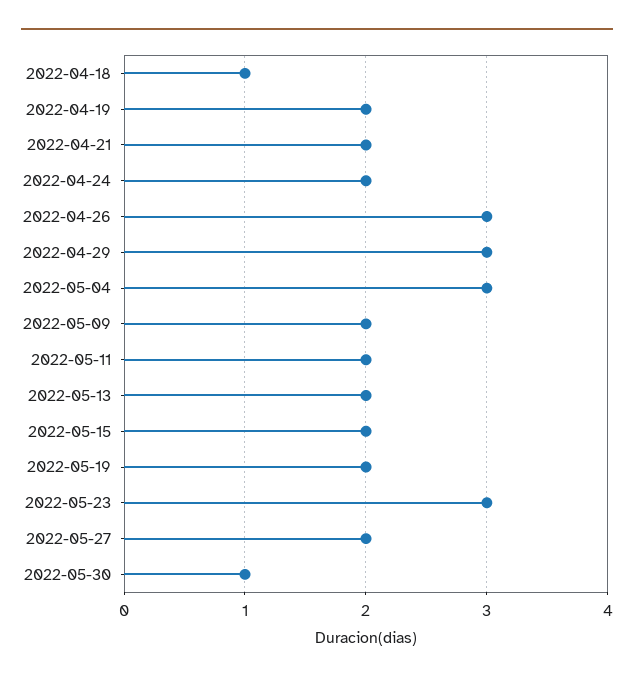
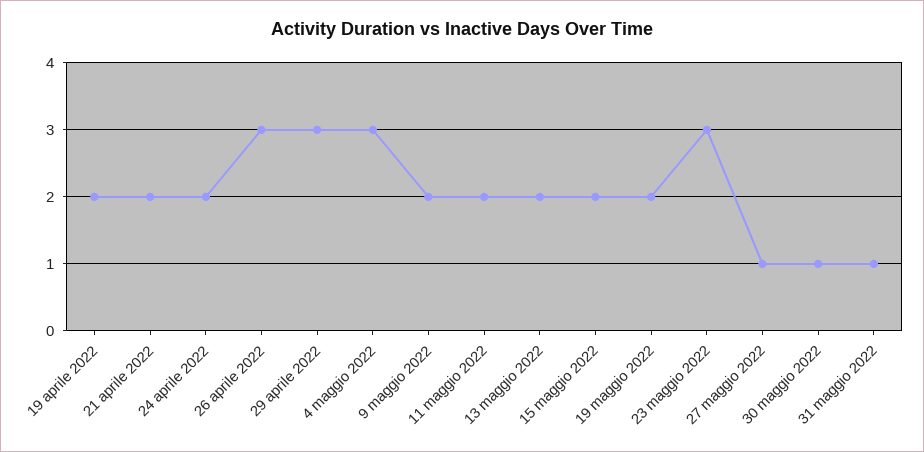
2022-04-18: 1 -> none
2022-05-27: 2 -> 1
31 maggio 2022: none -> 1

